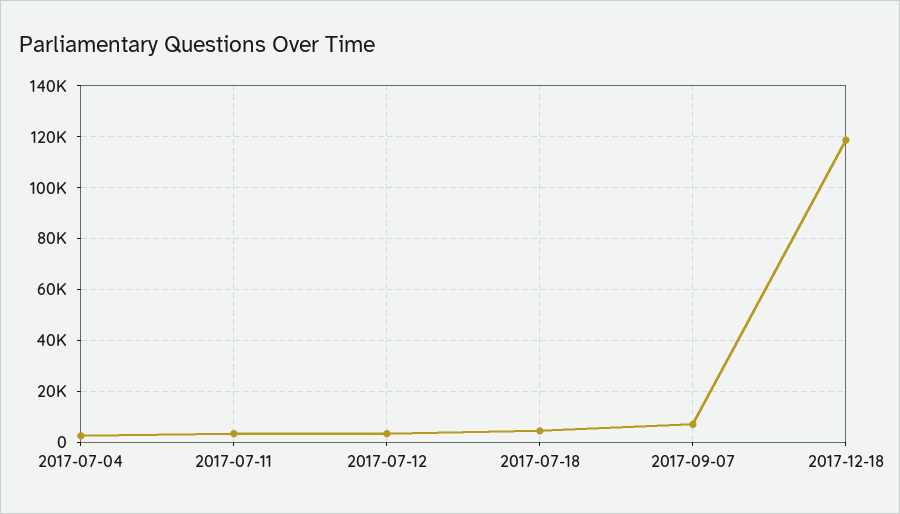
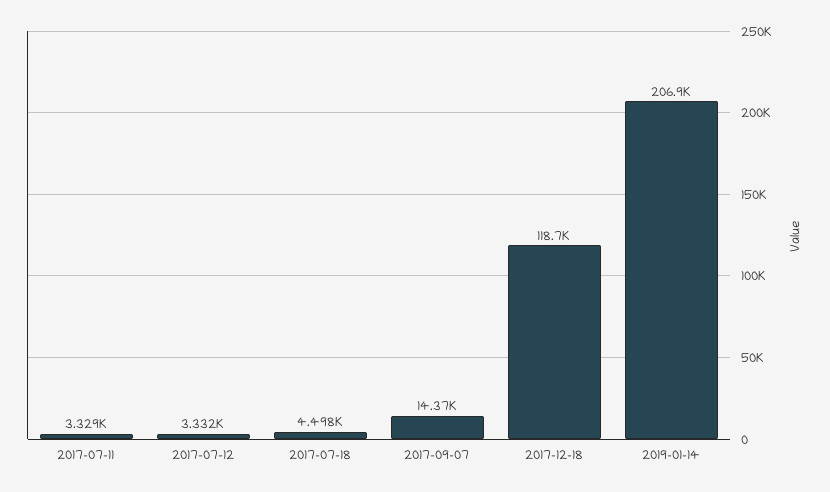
2017-07-04: 2500 -> none
2017-09-07: 7500 -> 14370
2019-01-14: none -> 206900

